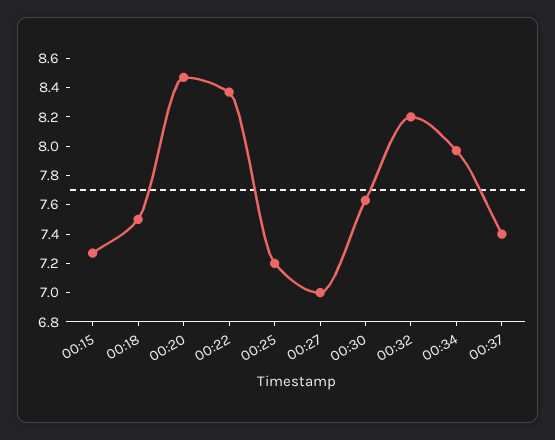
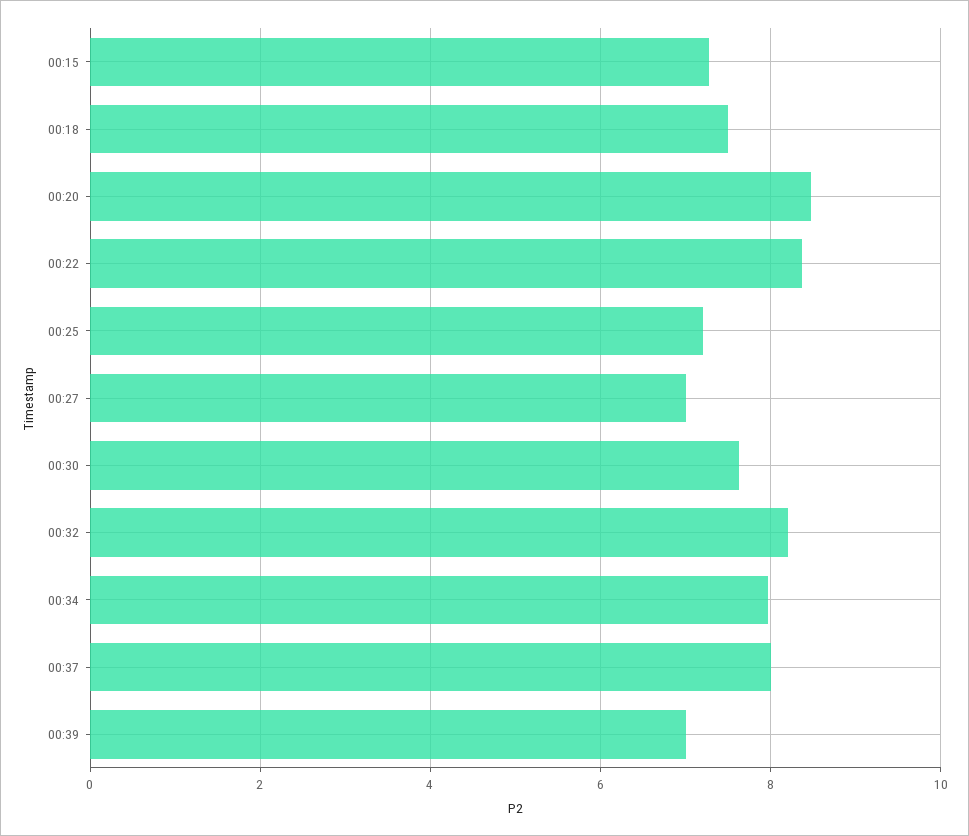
00:37: 7.4 -> 8
00:39: none -> 7

